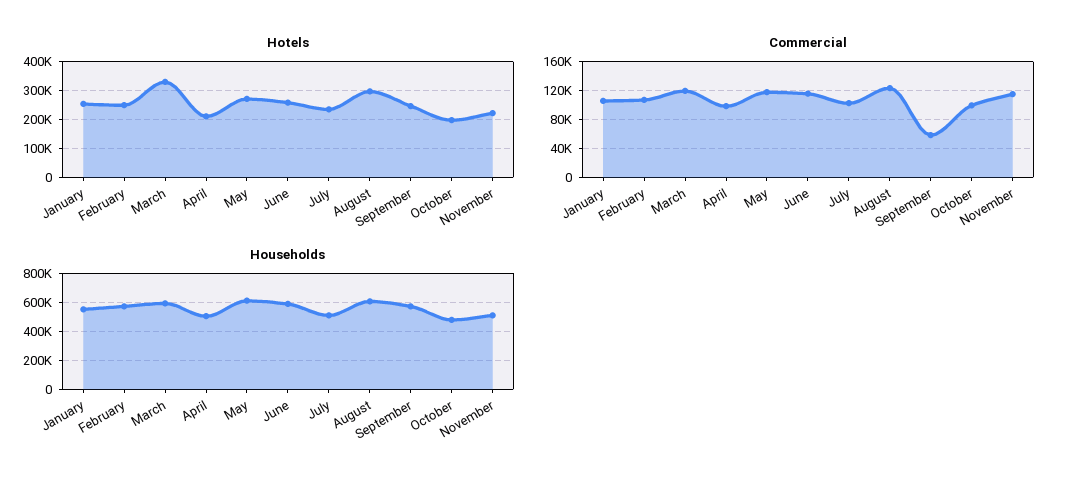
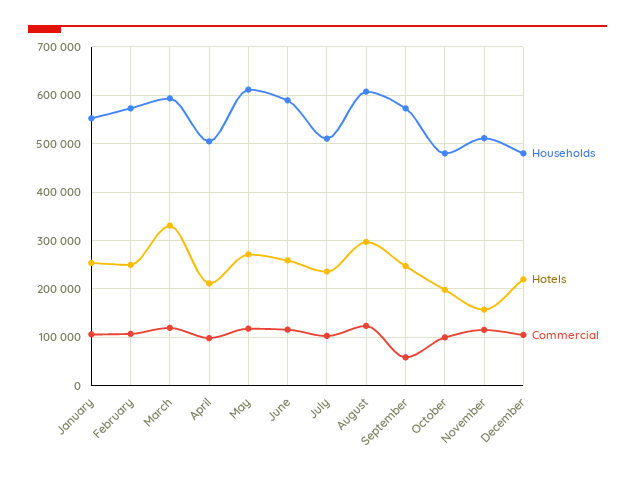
Hotels, November: 225000 -> 160000
Households, December: none -> 480000
Hotels, December: none -> 220000
Commercial, December: none -> 100000

